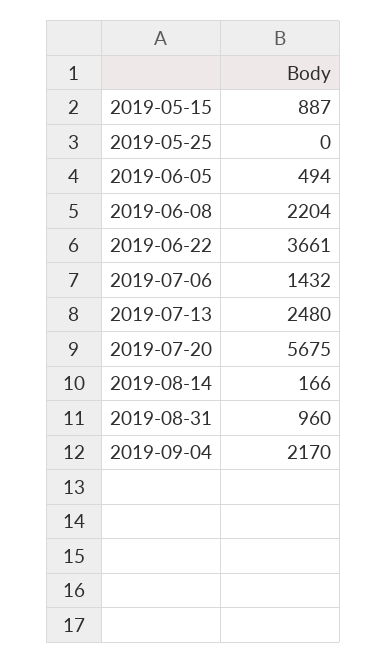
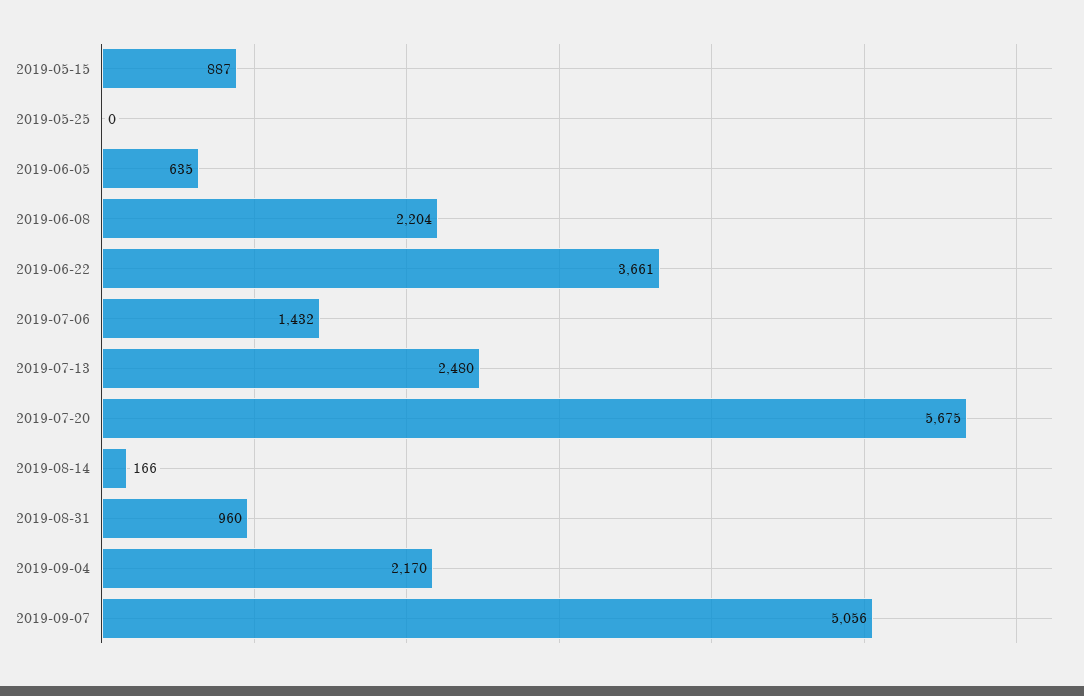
2019-06-05: 494 -> 635
2019-09-07: none -> 5056

